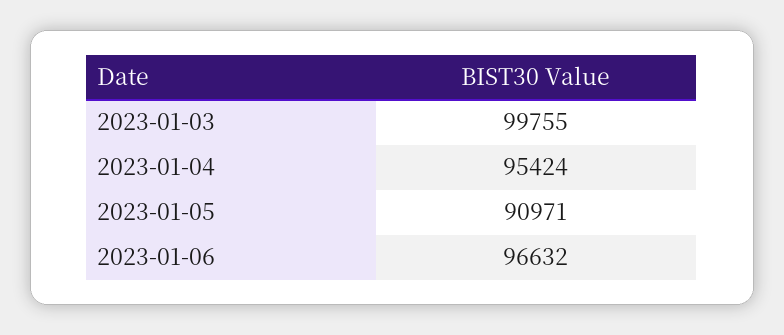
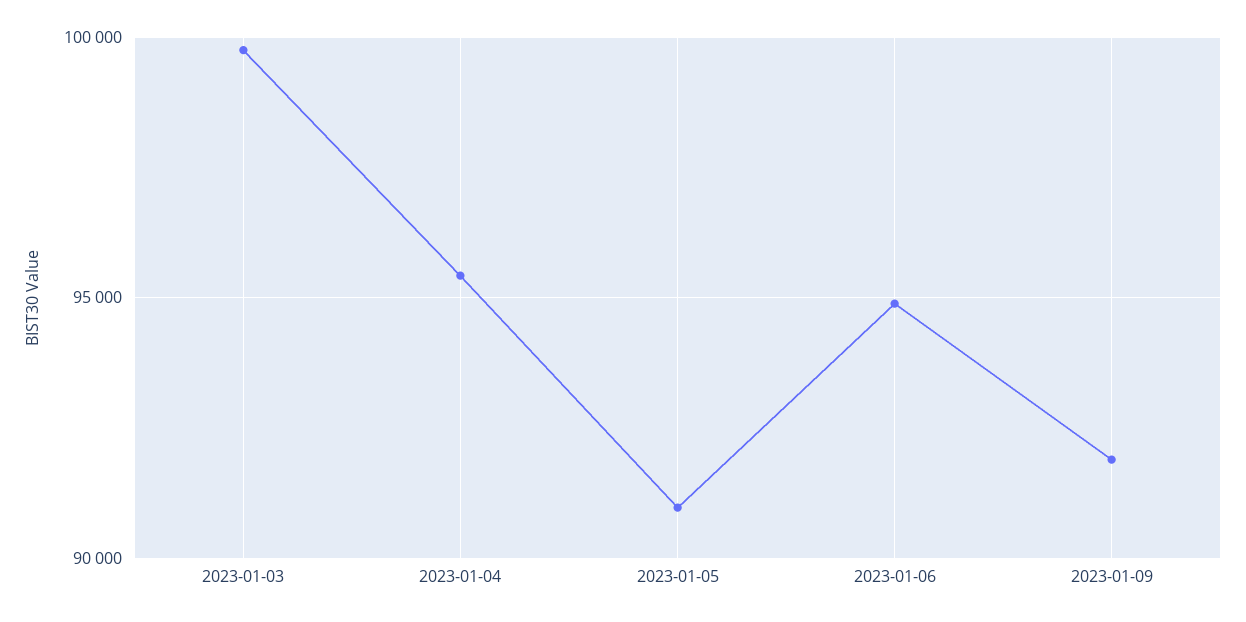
2023-01-06: 96632 -> 95000
2023-01-09: none -> 92000

